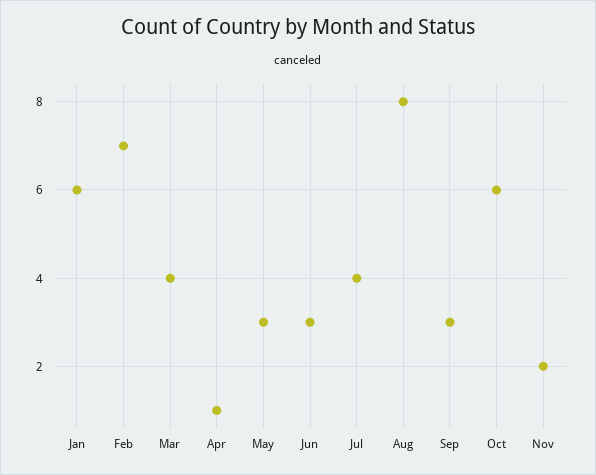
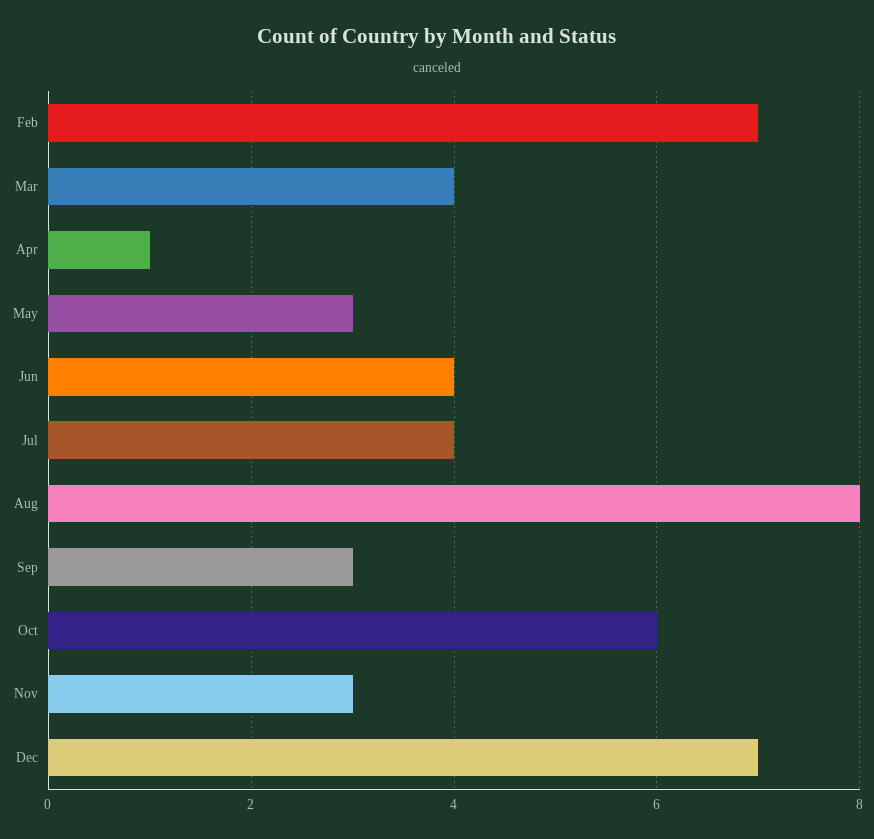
Jan: 6 -> none
Jun: 3 -> 4
Nov: 2 -> 3
Dec: none -> 7

